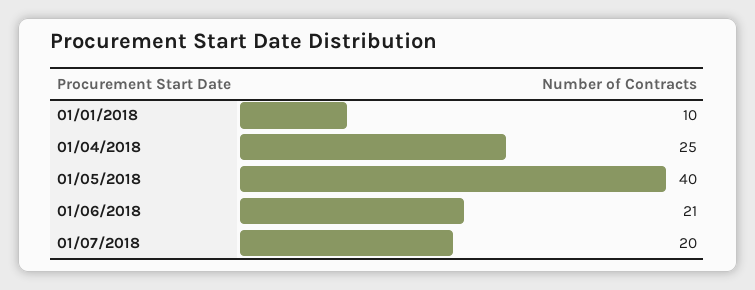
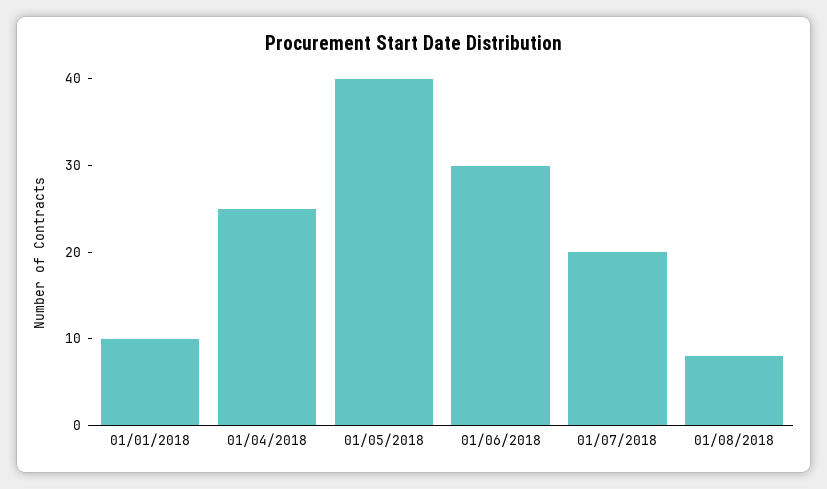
01/06/2018: 21 -> 30
01/08/2018: none -> 8

